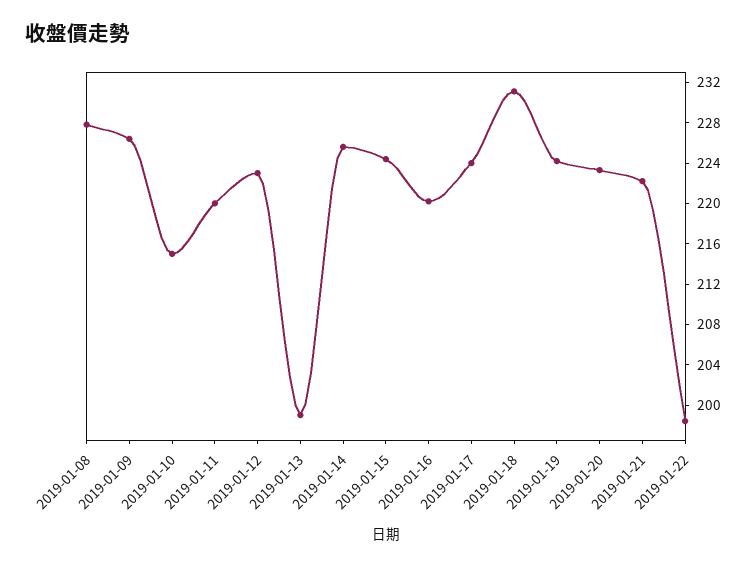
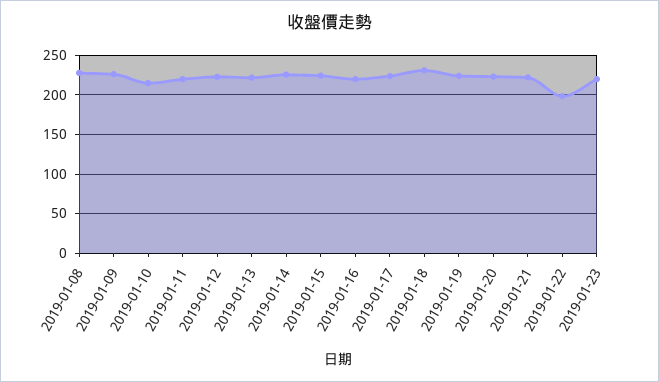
2019-01-13: 199 -> 220
2019-01-23: none -> 220

